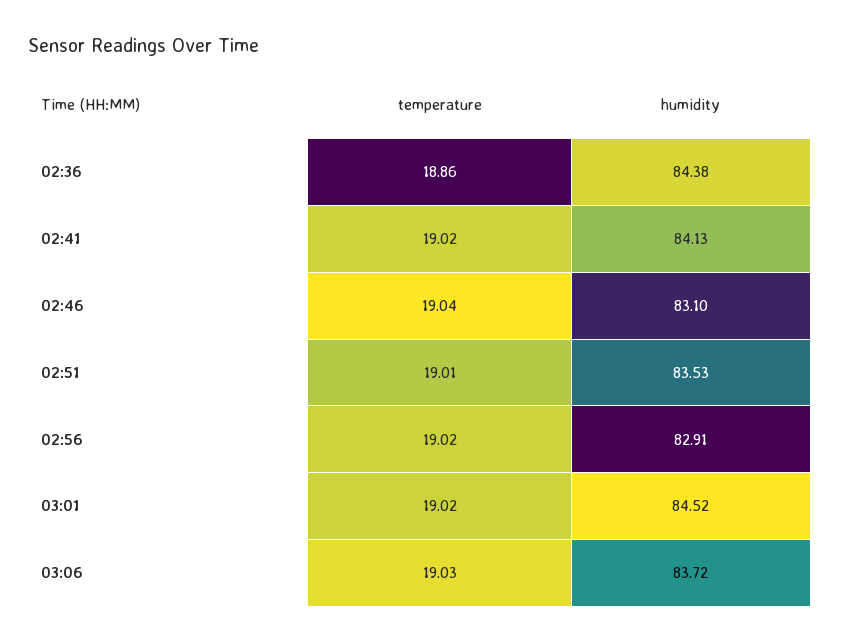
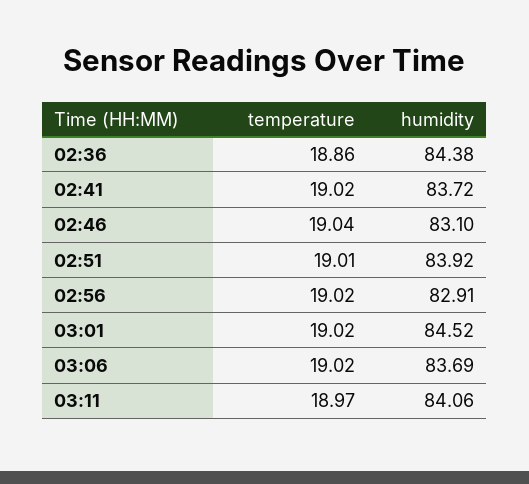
humidity, 02:41: 84.13 -> 83.72
humidity, 02:51: 83.53 -> 83.92
temperature, 03:06: 19.03 -> 19.02
humidity, 03:06: 83.72 -> 83.69
temperature, 03:11: none -> 18.97
humidity, 03:11: none -> 84.06

